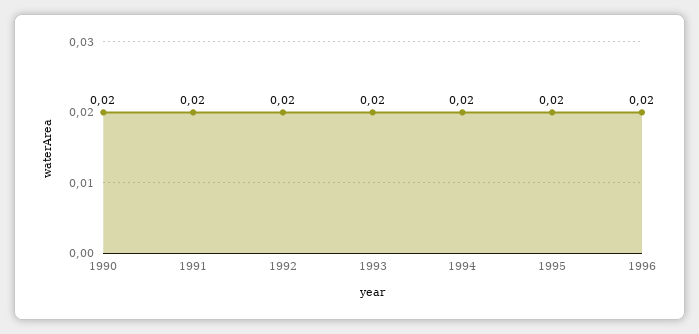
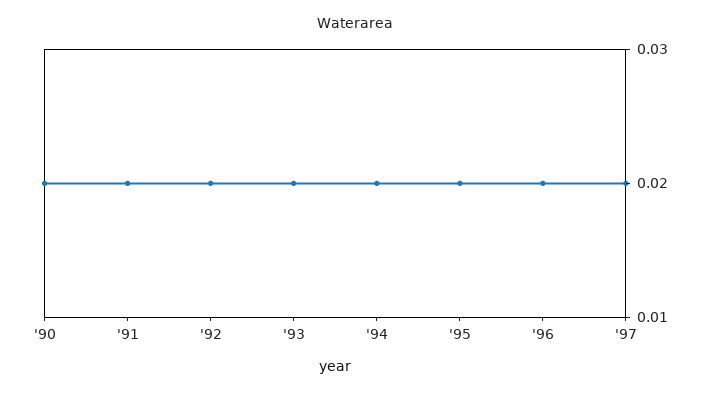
'97: none -> 0.02

